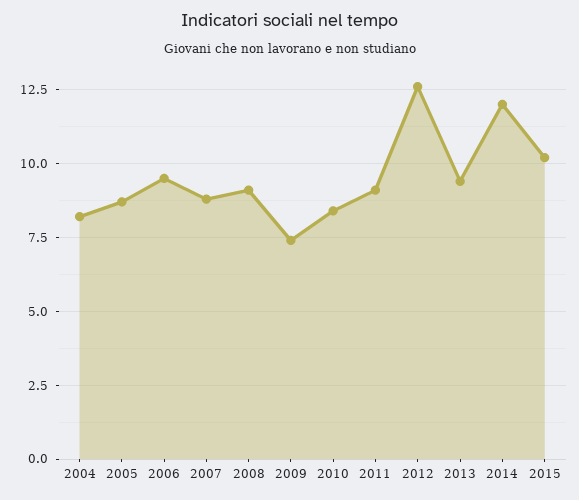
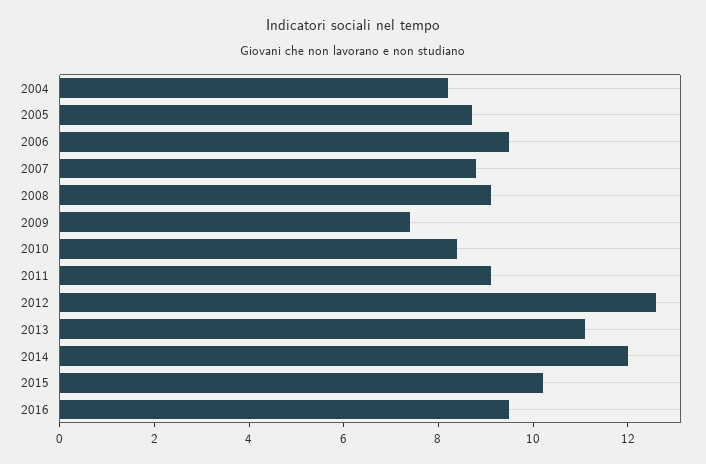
2013: 9.5 -> 11
2016: none -> 9.5

